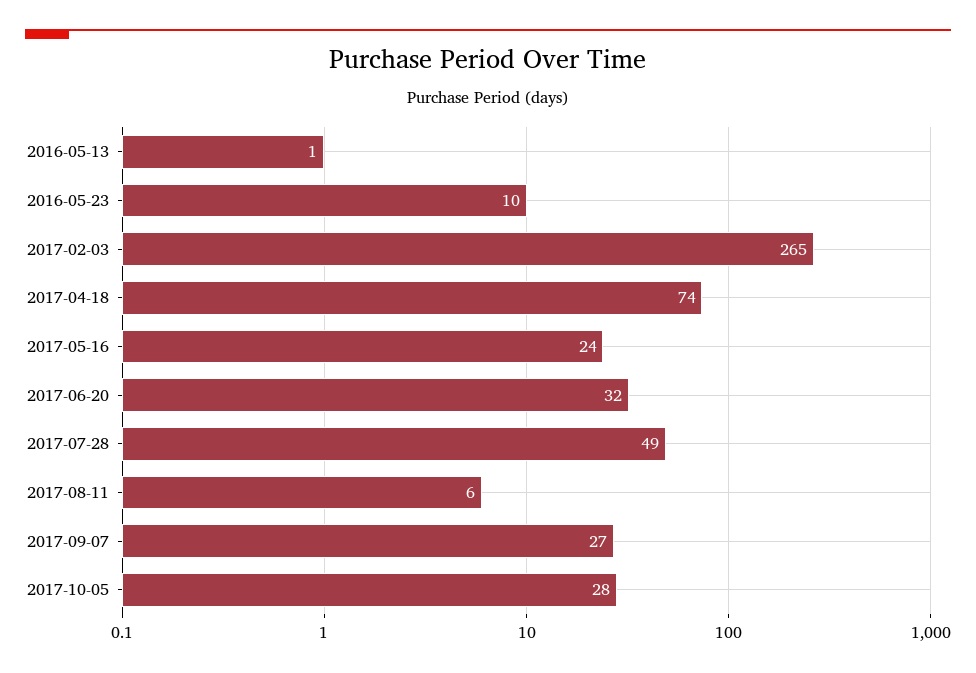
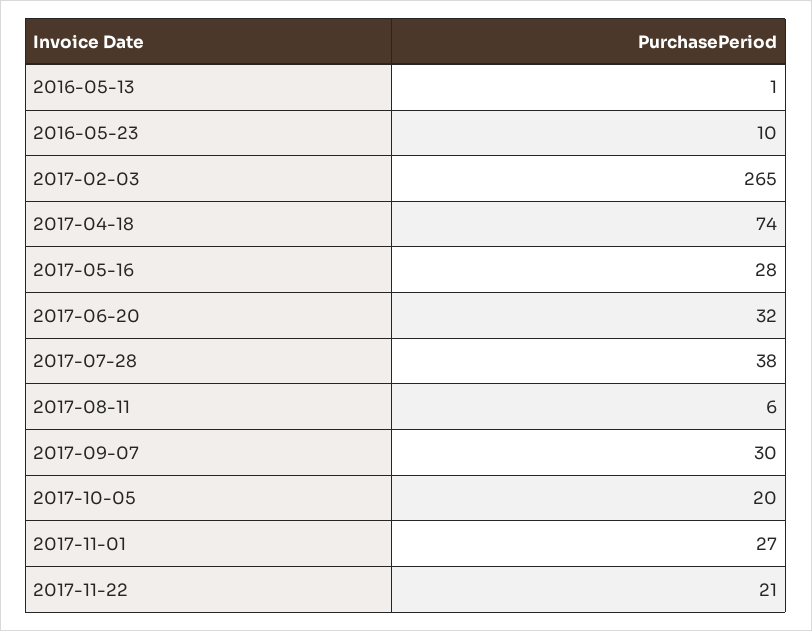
2017-05-16: 24 -> 28
2017-07-28: 49 -> 38
2017-09-07: 27 -> 30
2017-10-05: 28 -> 20
2017-11-01: none -> 27
2017-11-22: none -> 21

